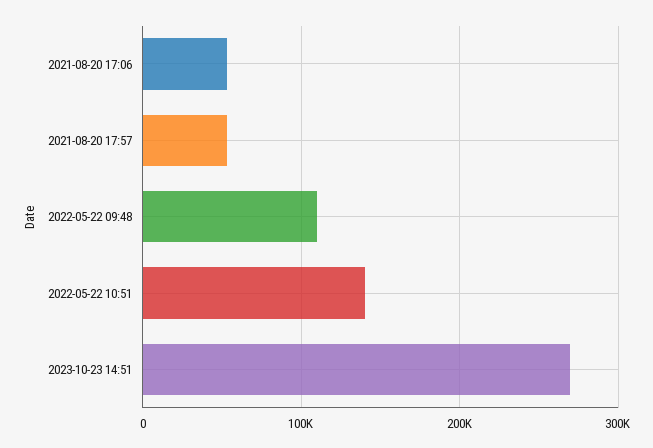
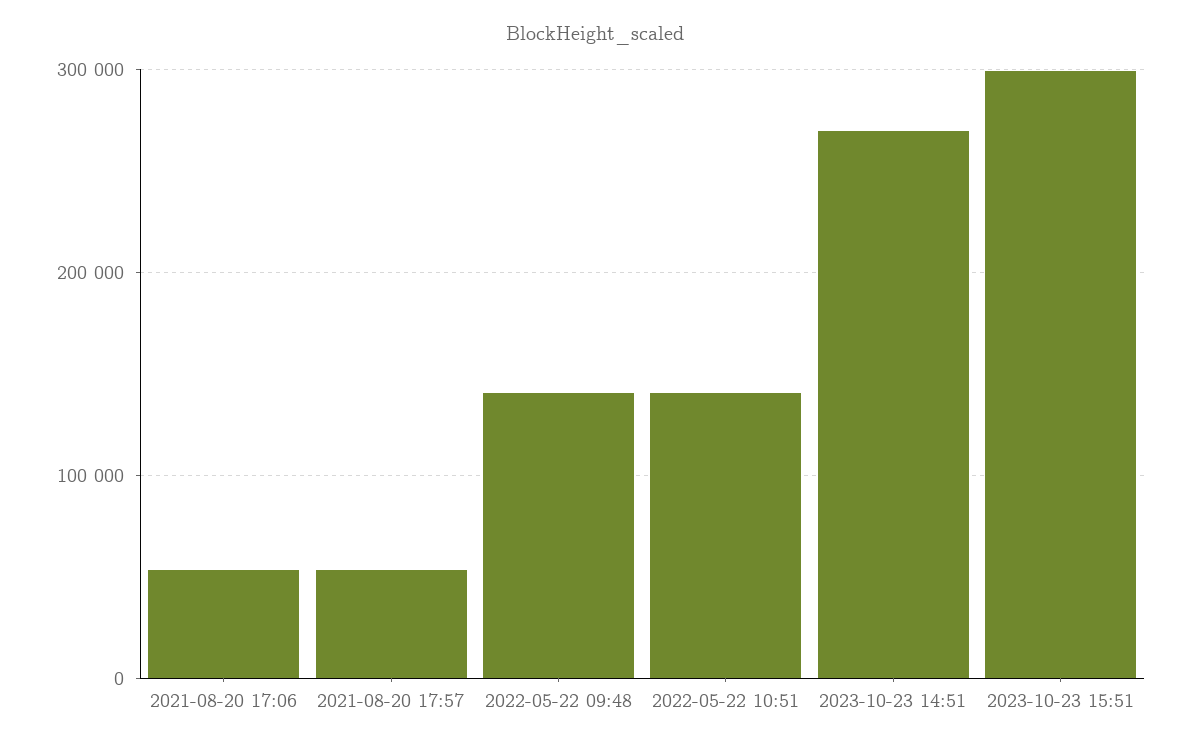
2022-05-22 09:48: 110000 -> 140000
2023-10-23 15:51: none -> 300000

